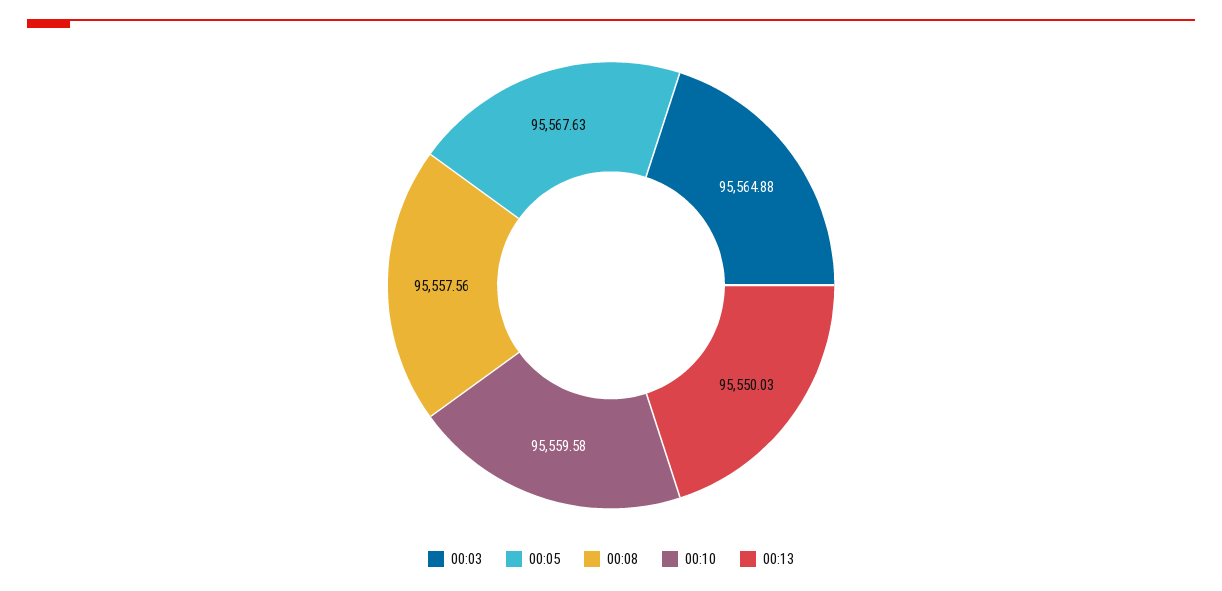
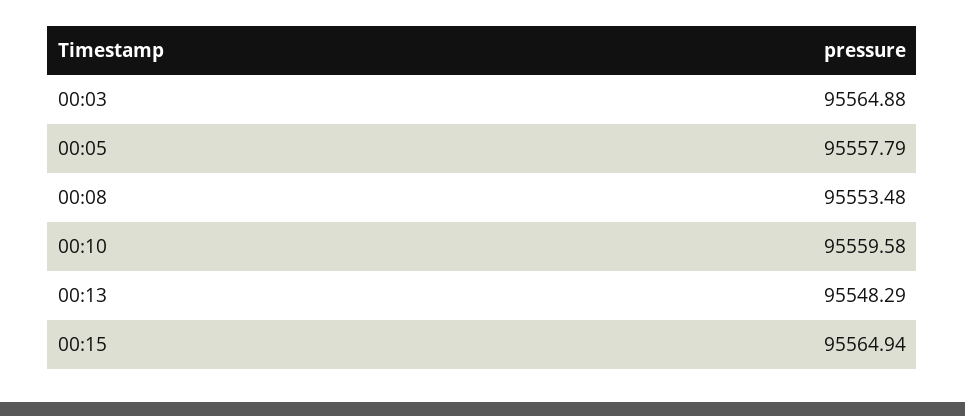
00:05: 95567.63 -> 95557.79
00:08: 95557.56 -> 95553.48
00:13: 95550.03 -> 95548.29
00:15: none -> 95564.94

